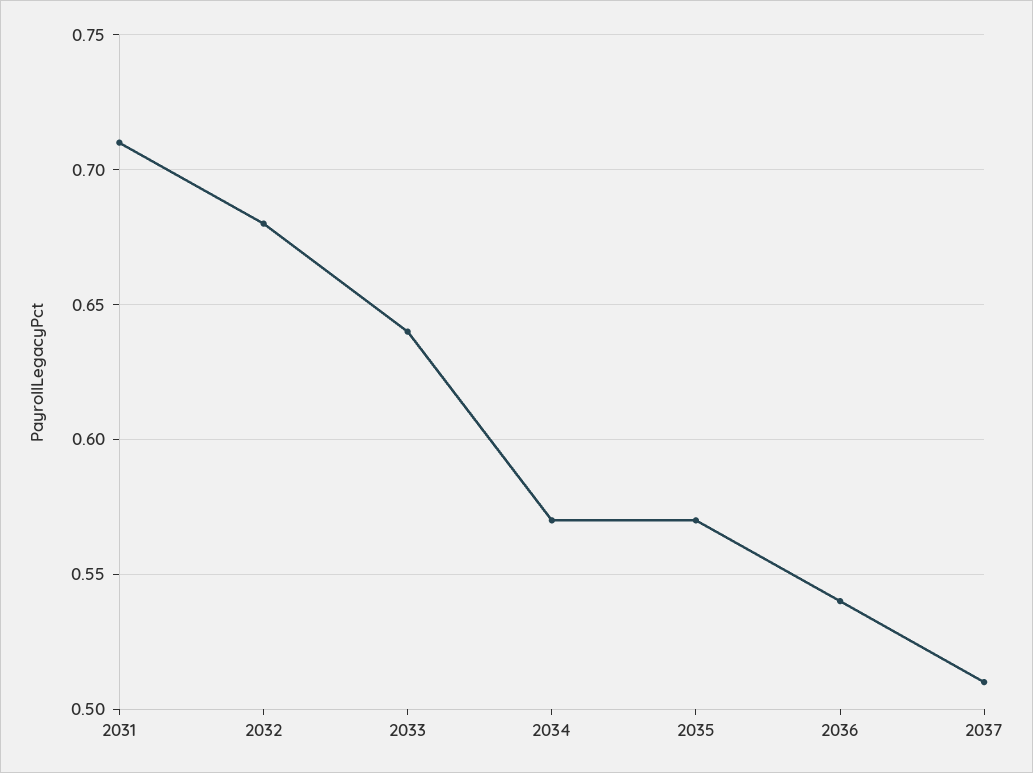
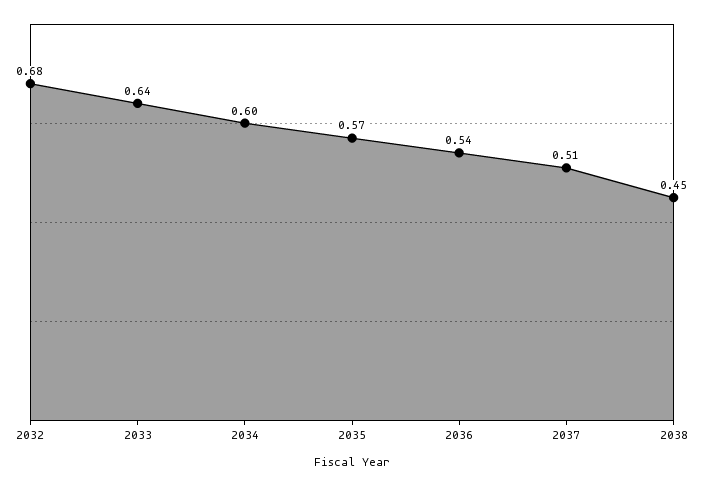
2031: 0.71 -> none
2034: 0.57 -> 0.6
2038: none -> 0.45

